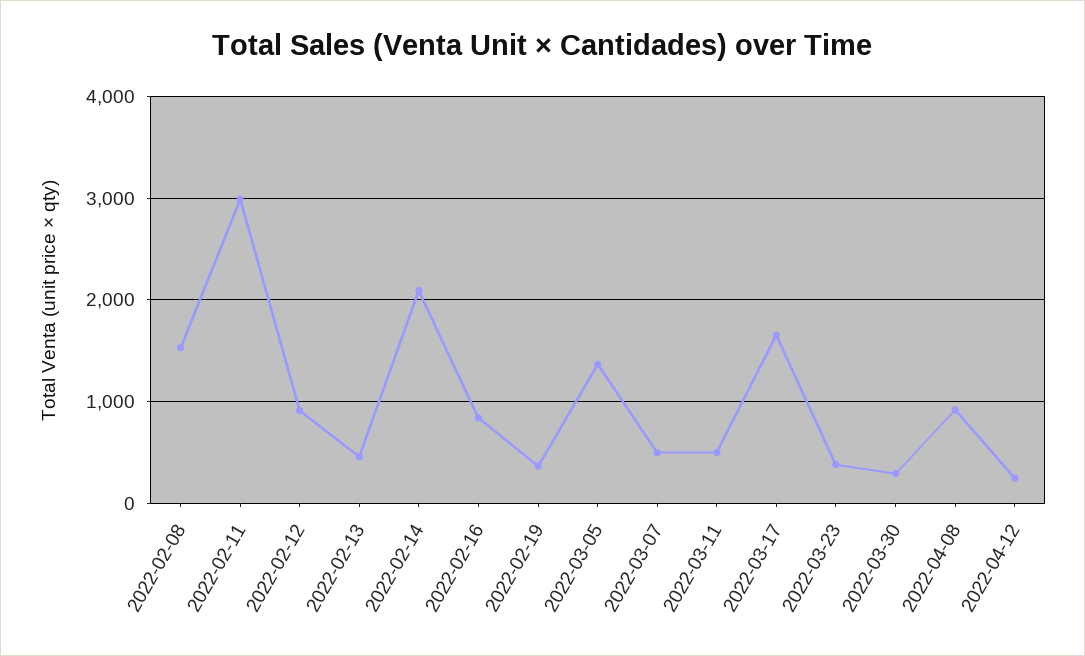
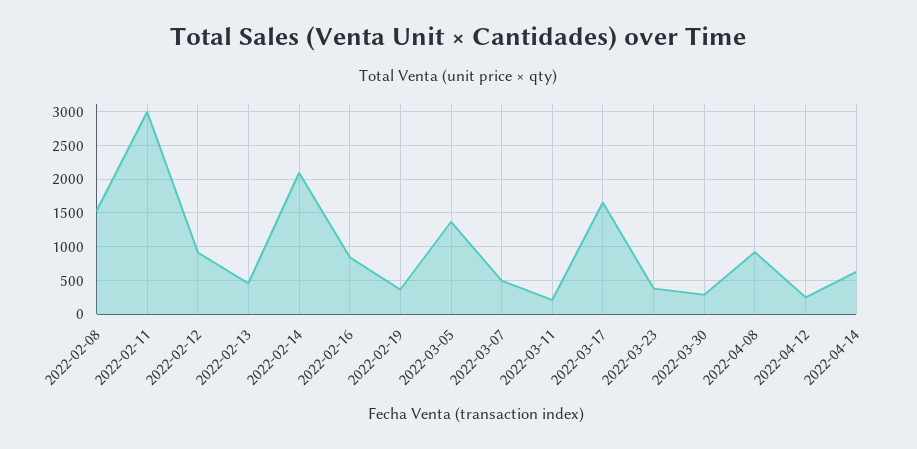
2022-03-11: 500 -> 200
2022-04-14: none -> 600

